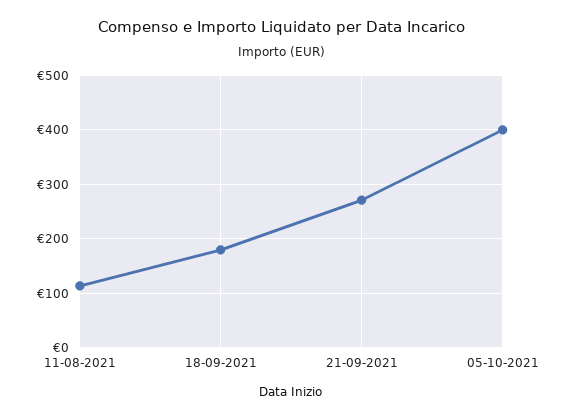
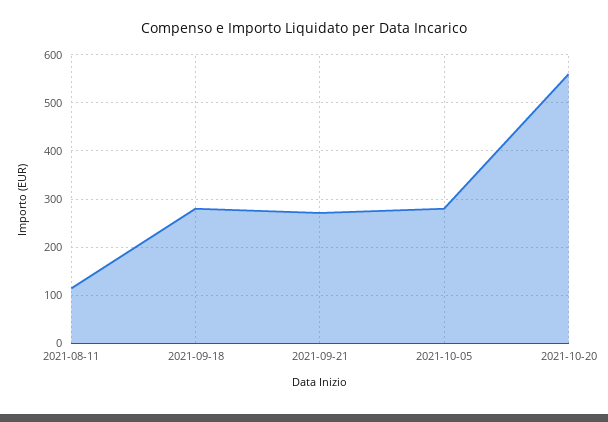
18-09-2021: 180 -> 280
05-10-2021: 400 -> 280
2021-10-20: none -> 560

